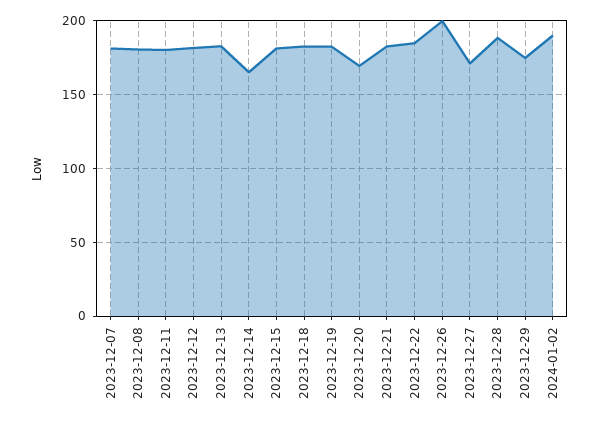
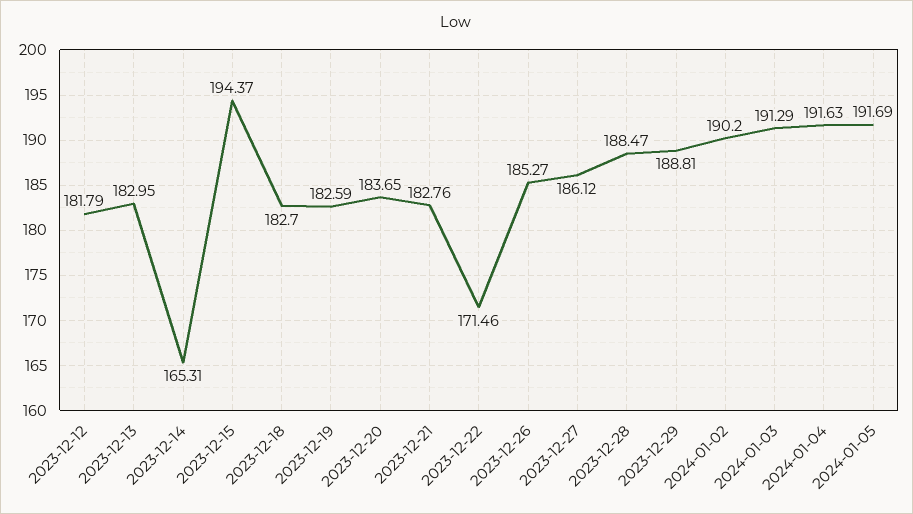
2023-12-07: 180 -> none
2023-12-08: 180 -> none
2023-12-11: 180 -> none
2023-12-15: 180 -> 194.37
2023-12-20: 170 -> 183.65
2023-12-22: 185 -> 171.46
2023-12-26: 200 -> 185.27
2023-12-27: 170 -> 186.12
2023-12-29: 175 -> 188.81
2024-01-03: none -> 191.29
2024-01-04: none -> 191.63
2024-01-05: none -> 191.69

